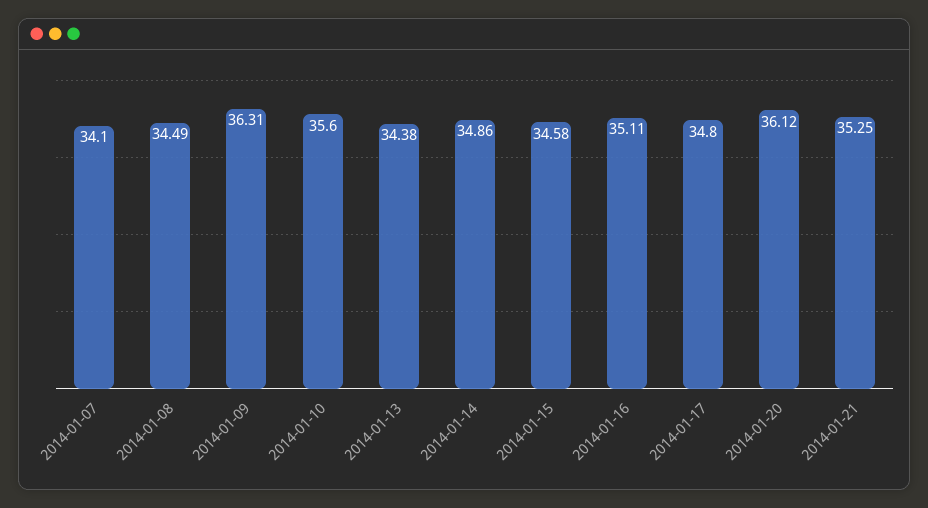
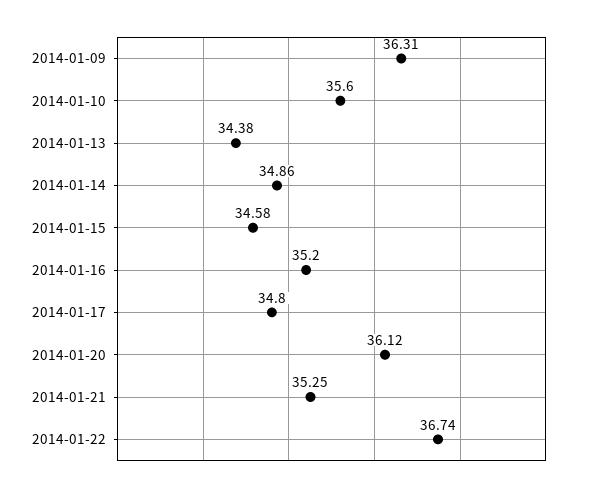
2014-01-07: 34.1 -> none
2014-01-08: 34.49 -> none
2014-01-16: 35.11 -> 35.2
2014-01-22: none -> 36.74

